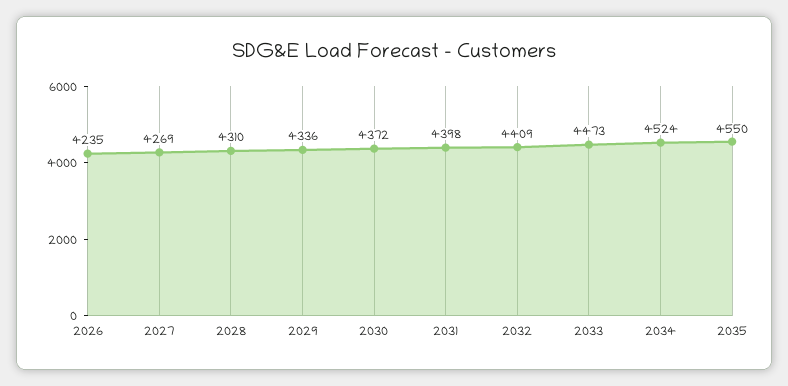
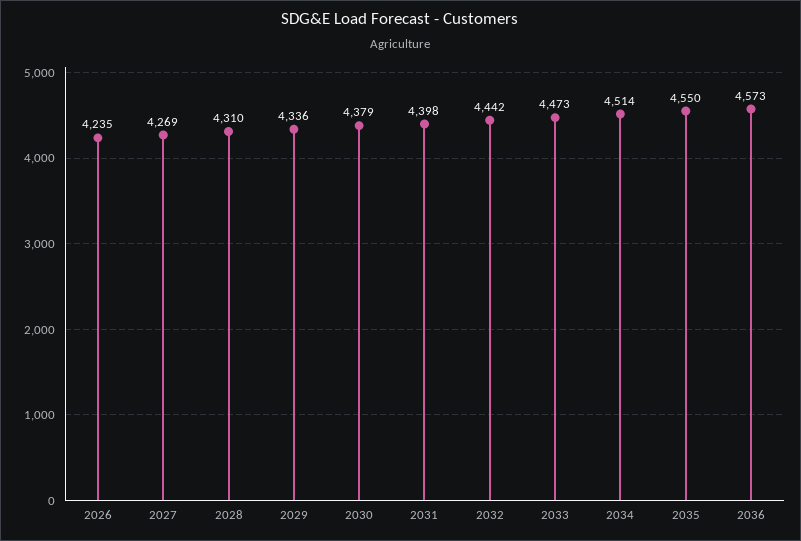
2030: 4372 -> 4379
2032: 4409 -> 4442
2034: 4524 -> 4514
2036: none -> 4573

